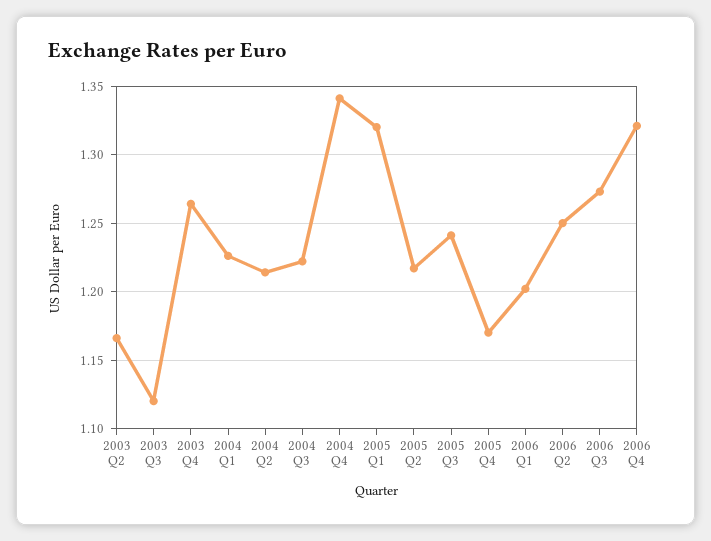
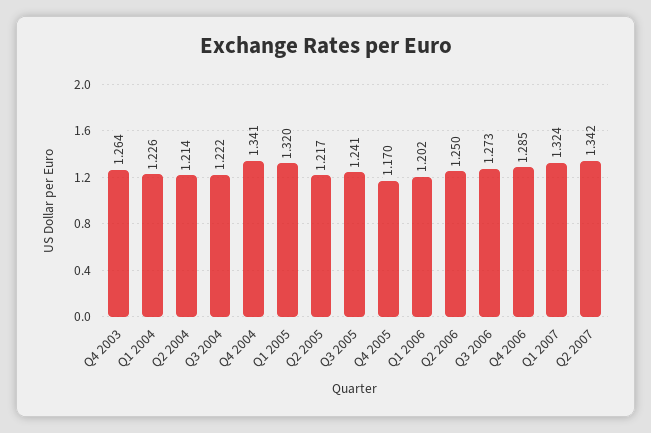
2003 Q2: 1.165 -> none
2003 Q3: 1.12 -> none
2006 Q4: 1.32 -> 1.285
Q1 2007: none -> 1.324
Q2 2007: none -> 1.342

